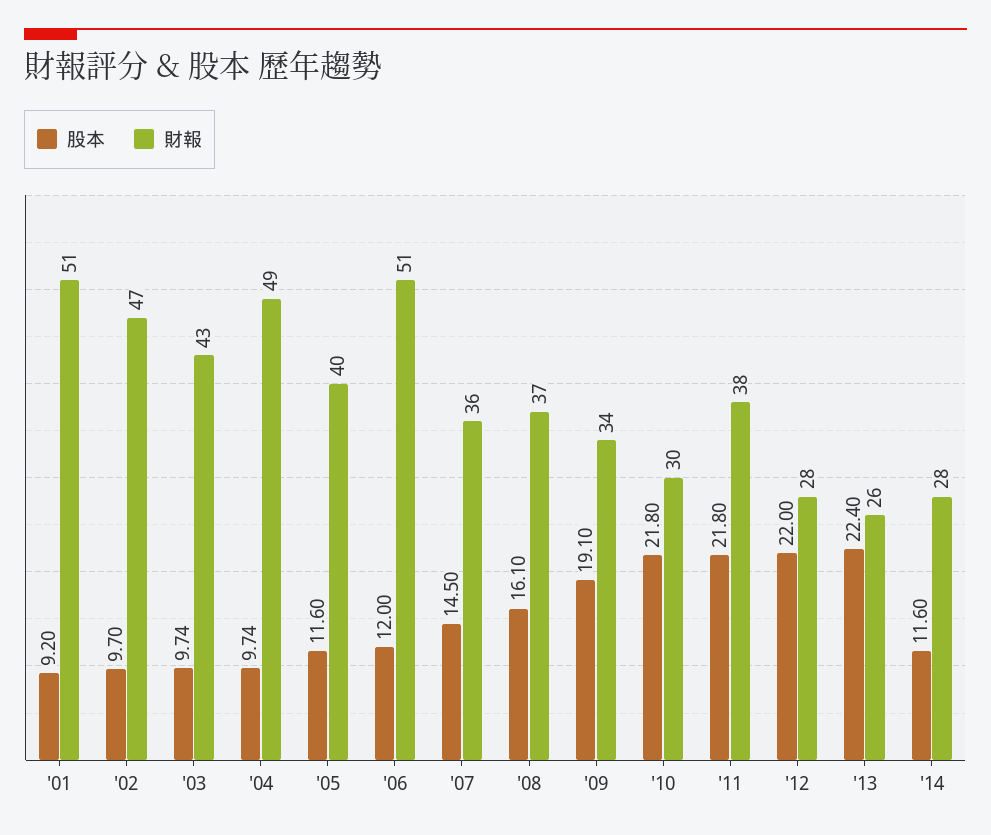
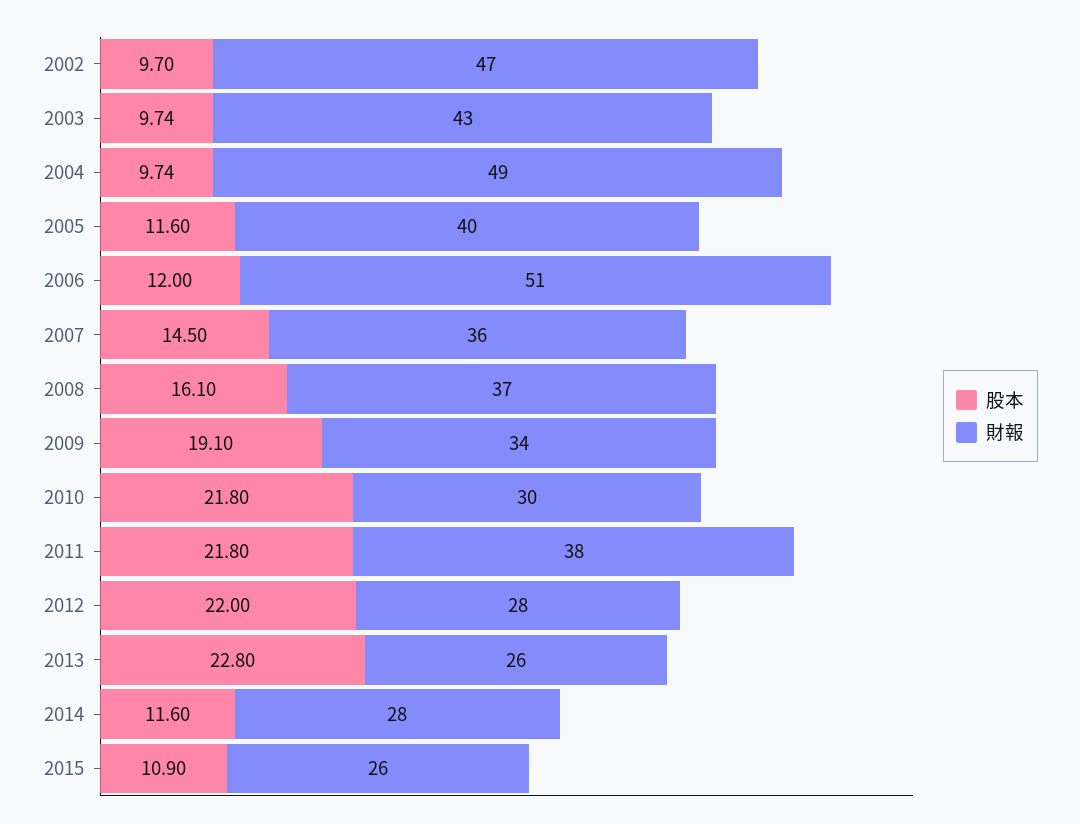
股本, '01: 9.2 -> none
財報, '01: 51 -> none
股本, '13: 22.4 -> 22.8
股本, 2015: none -> 10.9
財報, 2015: none -> 26

